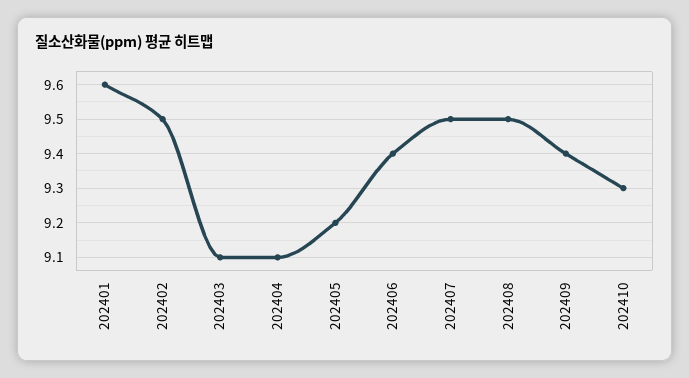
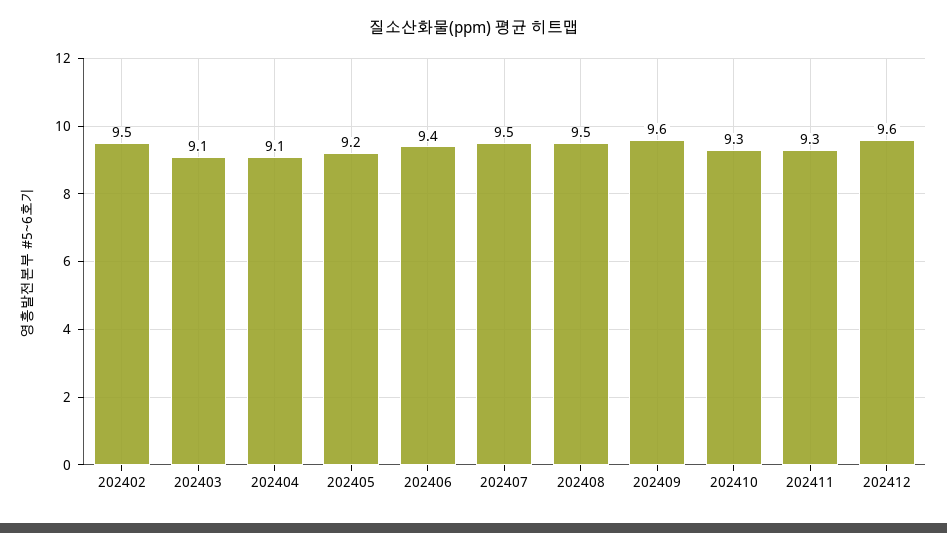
202401: 9.6 -> none
202409: 9.4 -> 9.6
202411: none -> 9.3
202412: none -> 9.6

